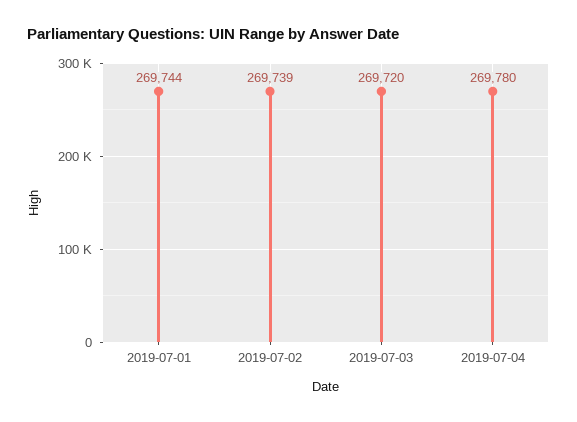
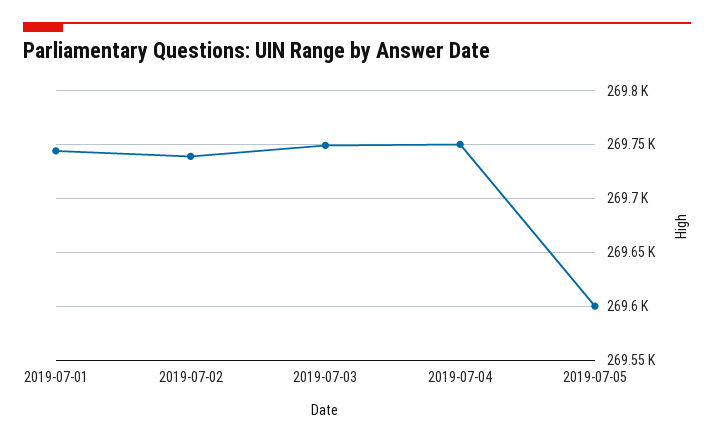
2019-07-03: 269720 -> 269750
2019-07-04: 269780 -> 269750
2019-07-05: none -> 269600

